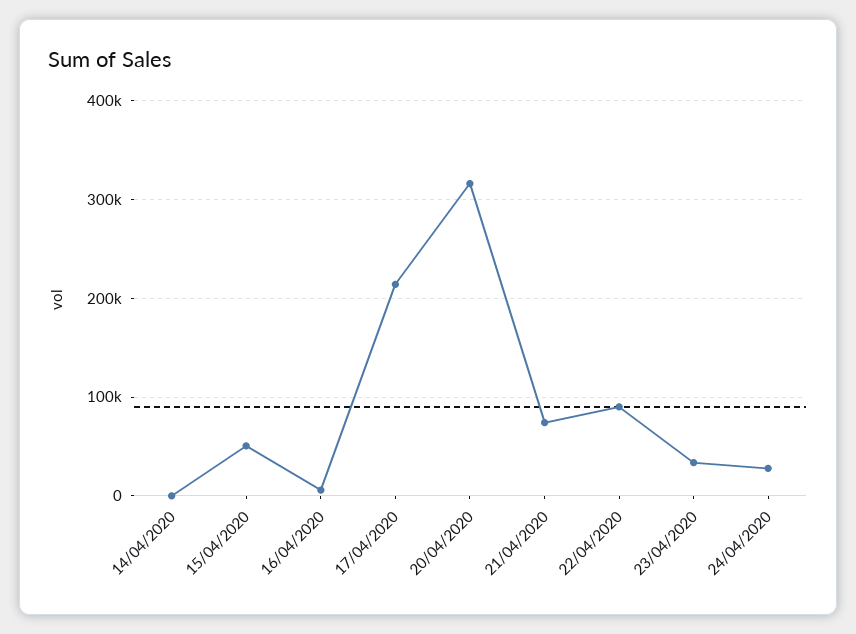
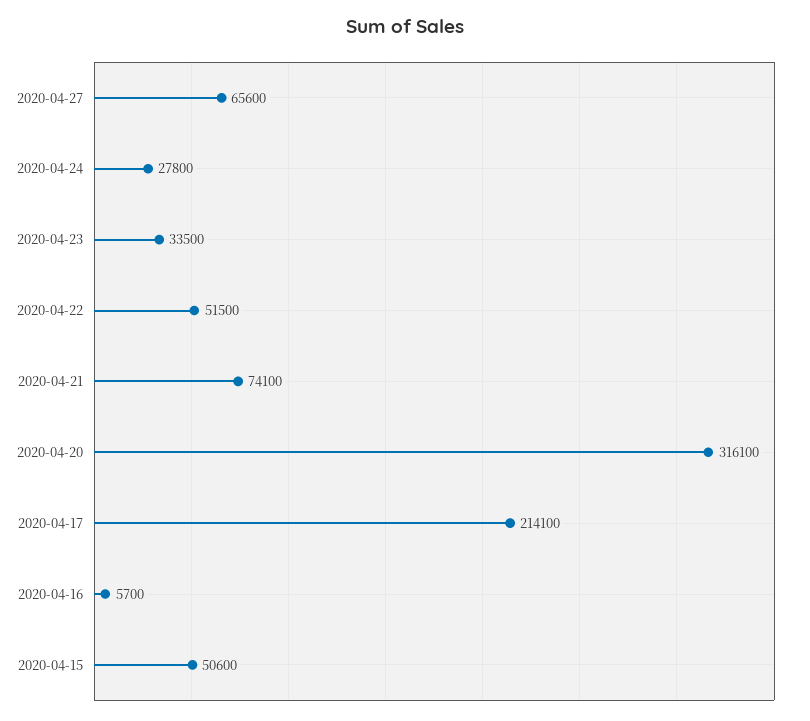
14/04/2020: 0 -> none
22/04/2020: 90000 -> 51500
2020-04-27: none -> 65600

